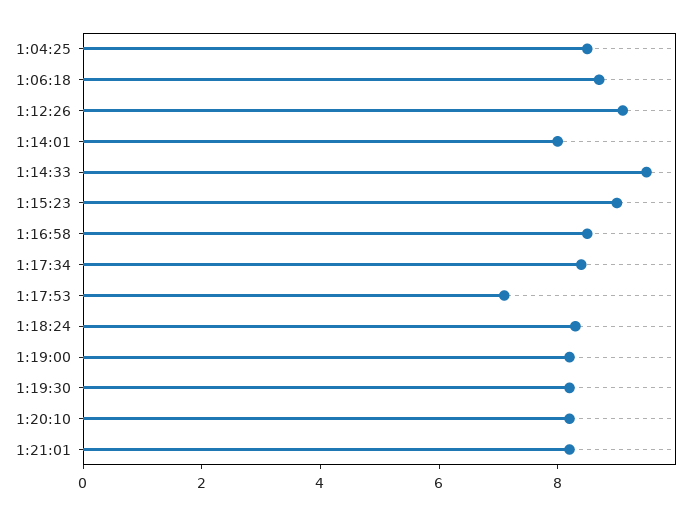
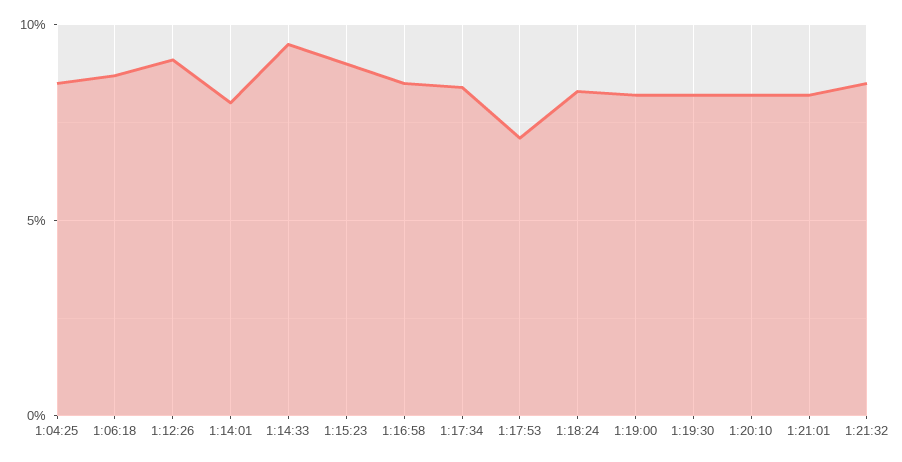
1:21:32: none -> 8.5

